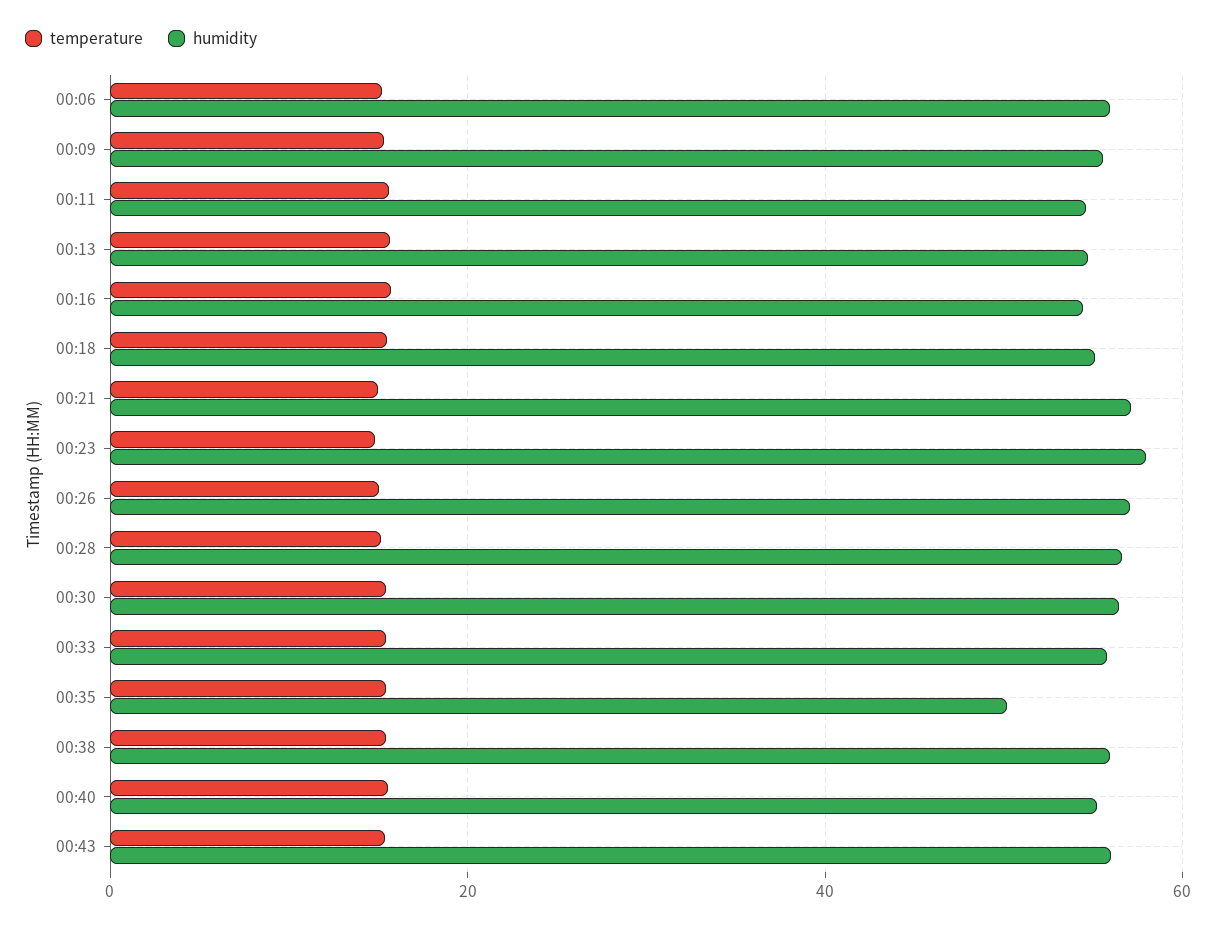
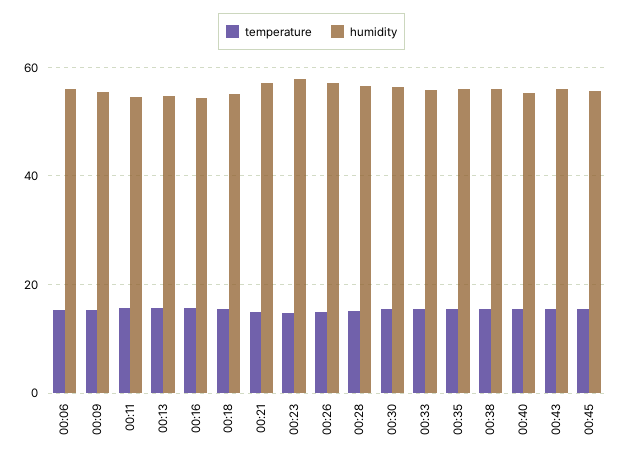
humidity, 00:35: 50 -> 56
temperature, 00:45: none -> 16
humidity, 00:45: none -> 56

